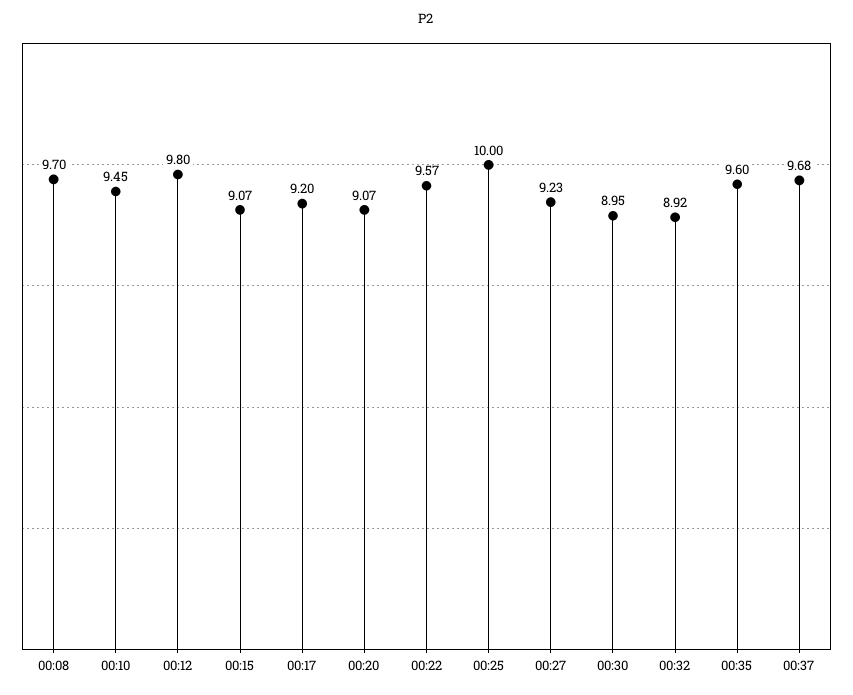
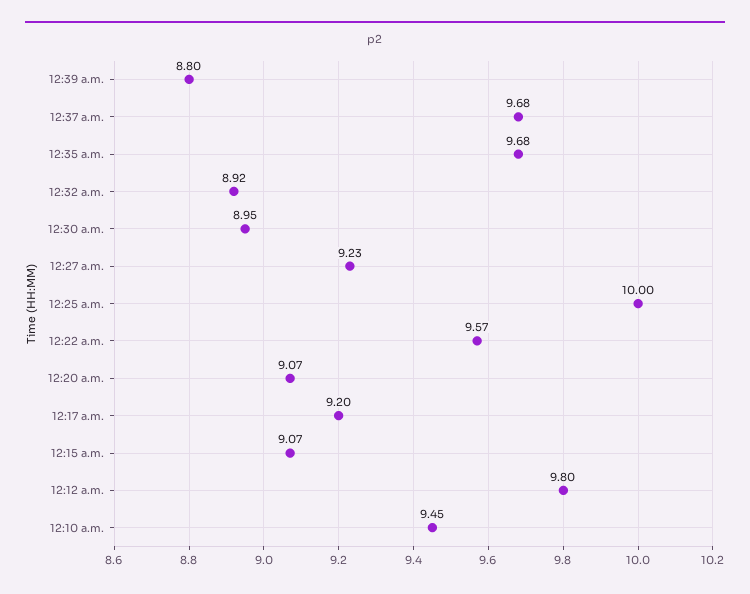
00:08: 9.7 -> none
00:35: 9.6 -> 9.68
12:39 a.m.: none -> 8.8

